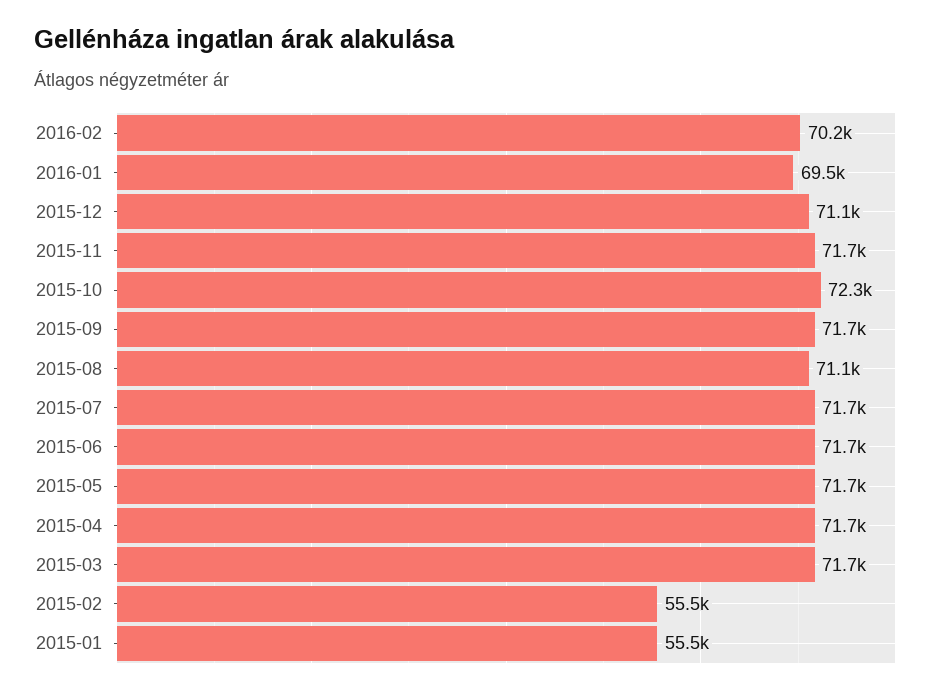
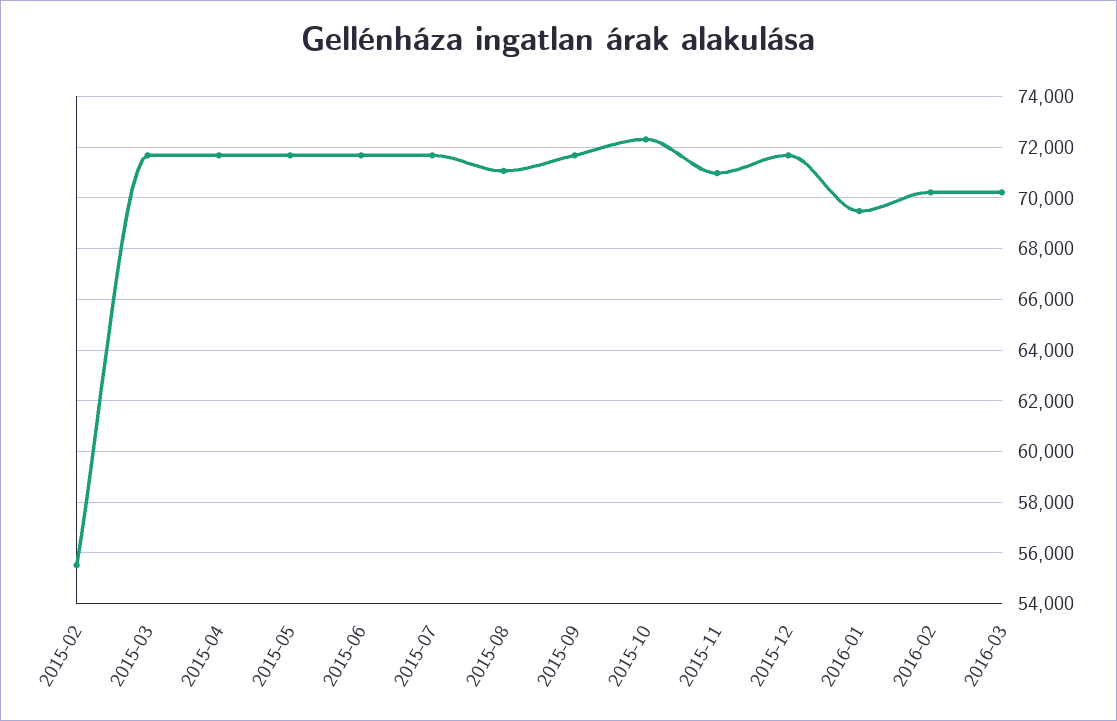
2015-12: 71100 -> 71750
2015-11: 71700 -> 71000
2015-01: 55500 -> none
2016-03: none -> 70250

